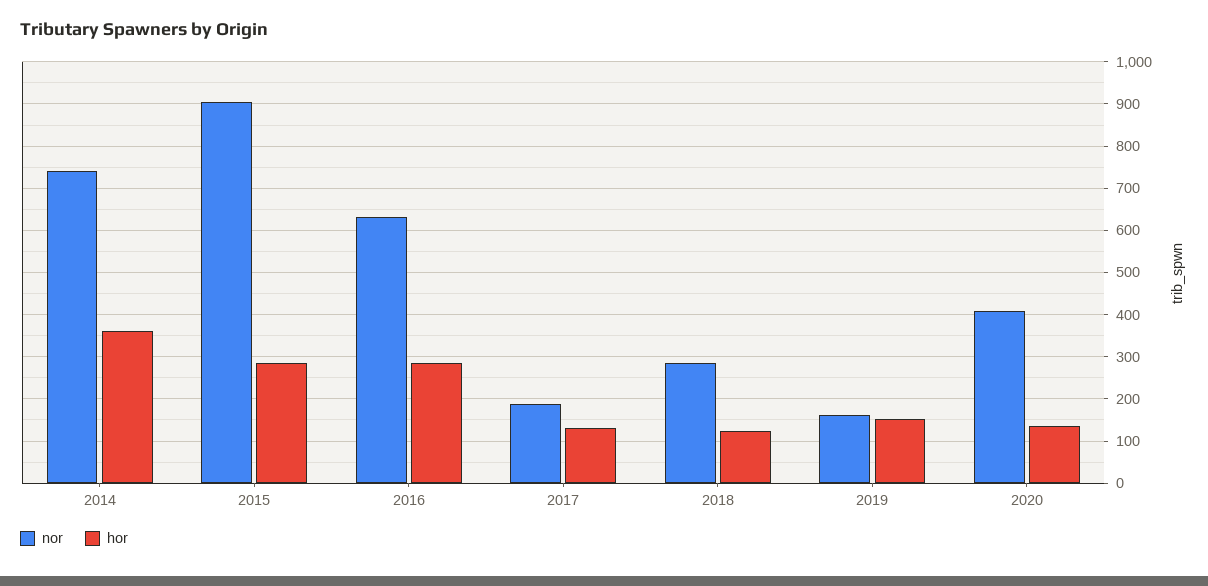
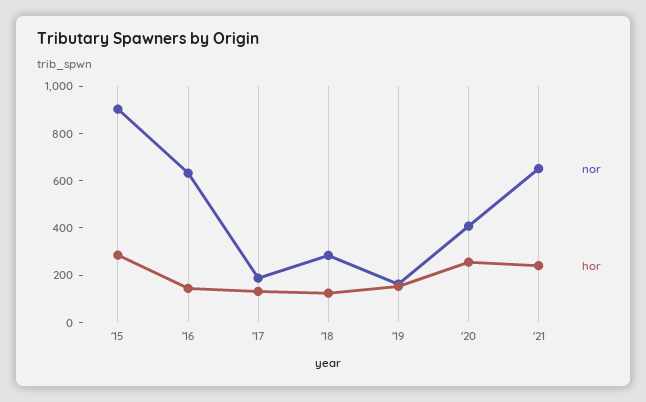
nor, 2014: 740 -> none
hor, 2014: 360 -> none
hor, 2016: 280 -> 150
hor, 2020: 140 -> 250
nor, '21: none -> 650
hor, '21: none -> 250

